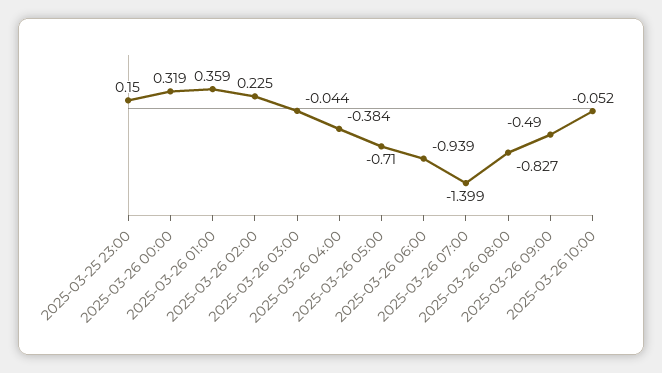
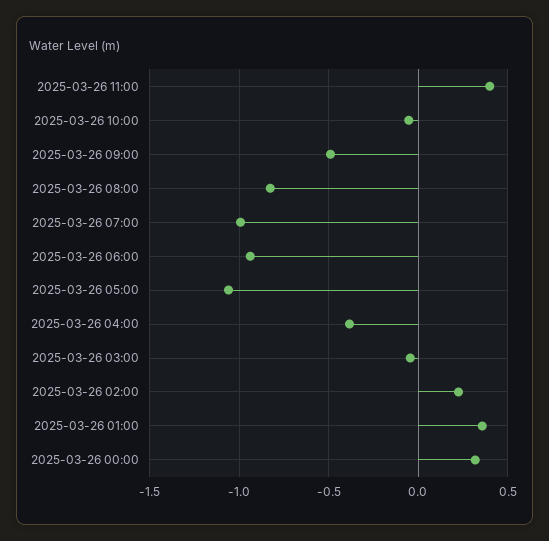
2025-03-25 23:00: 0.15 -> none
2025-03-26 05:00: -0.71 -> -1.05
2025-03-26 07:00: -1.399 -> -1
2025-03-26 11:00: none -> 0.4

